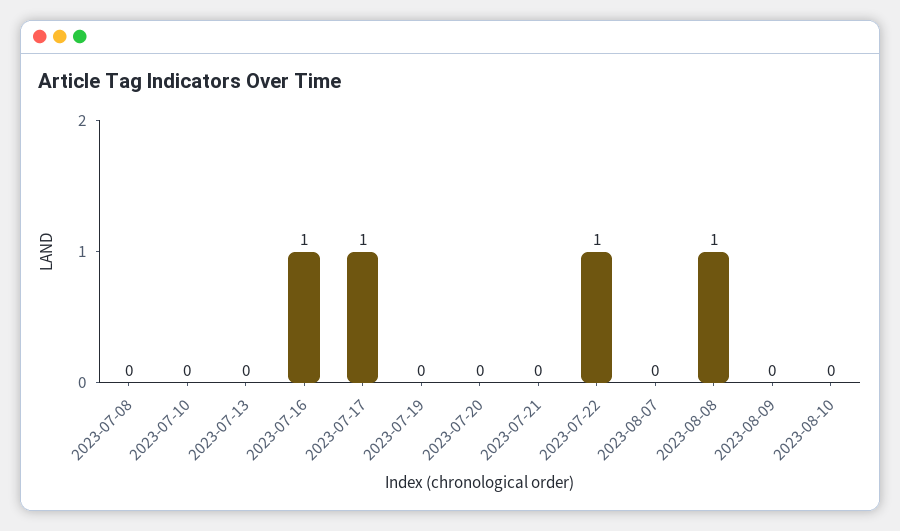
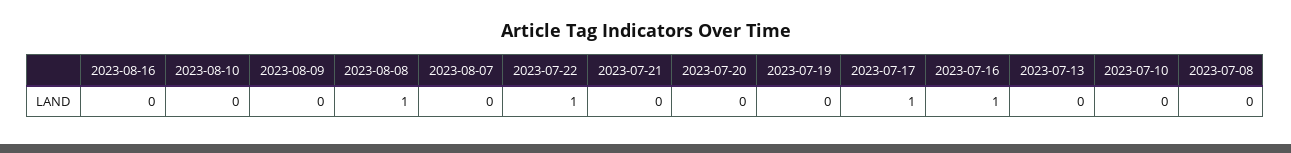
2023-08-16: none -> 0

